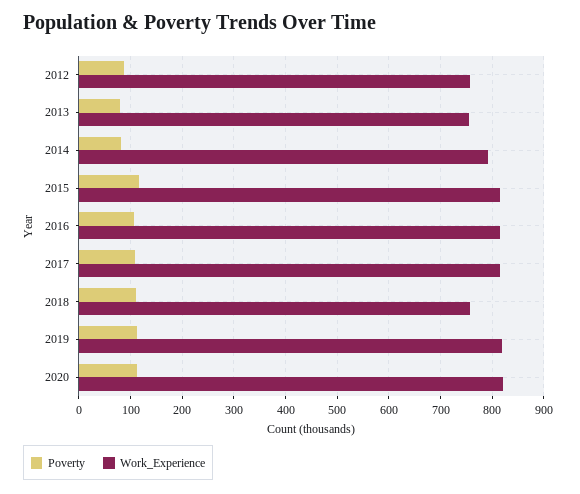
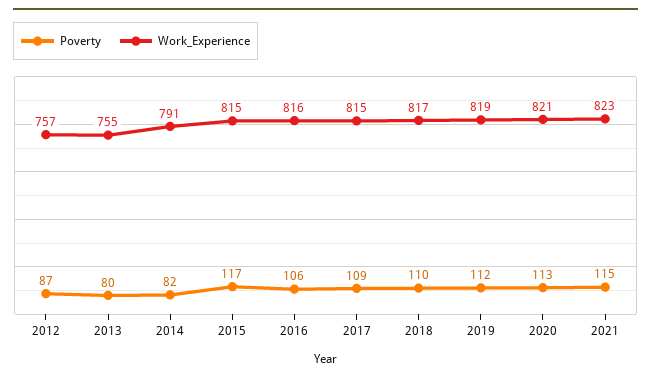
Work_Experience, 2018: 760 -> 817
Poverty, 2021: none -> 115
Work_Experience, 2021: none -> 823

